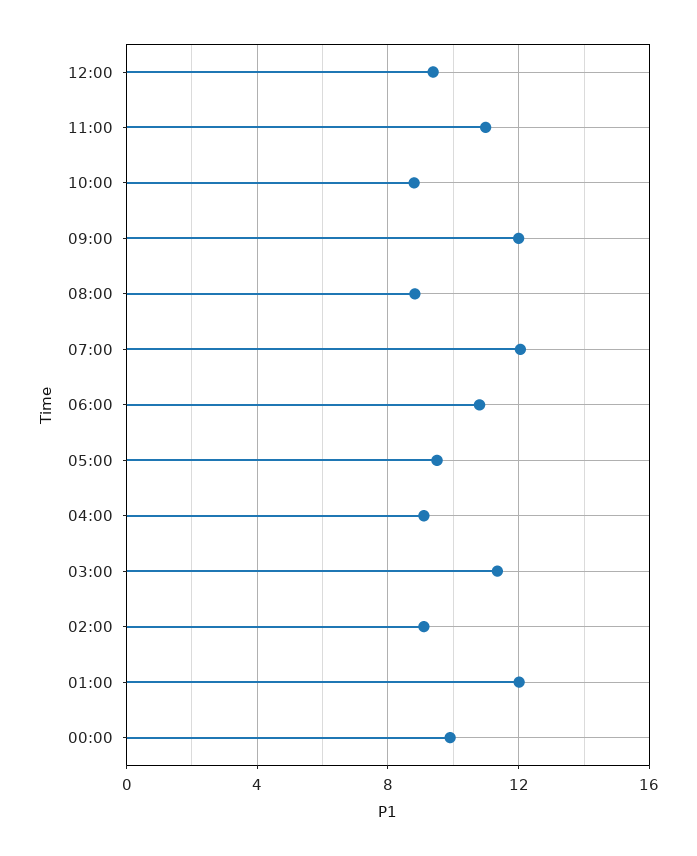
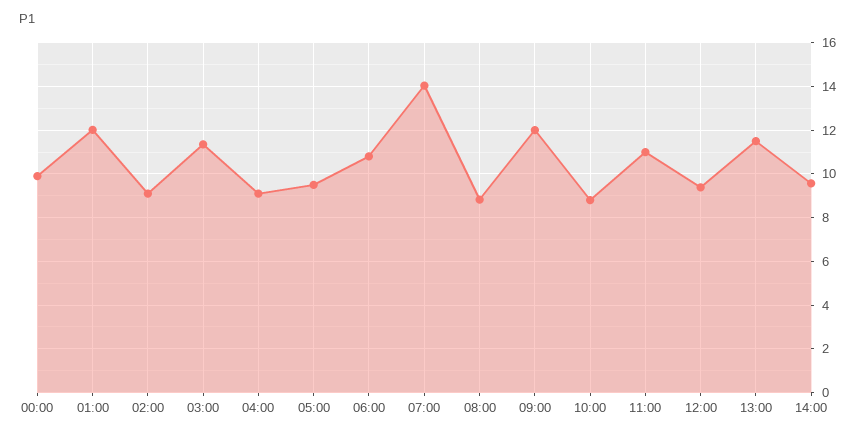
07:00: 12 -> 14
13:00: none -> 11.5
14:00: none -> 9.5

